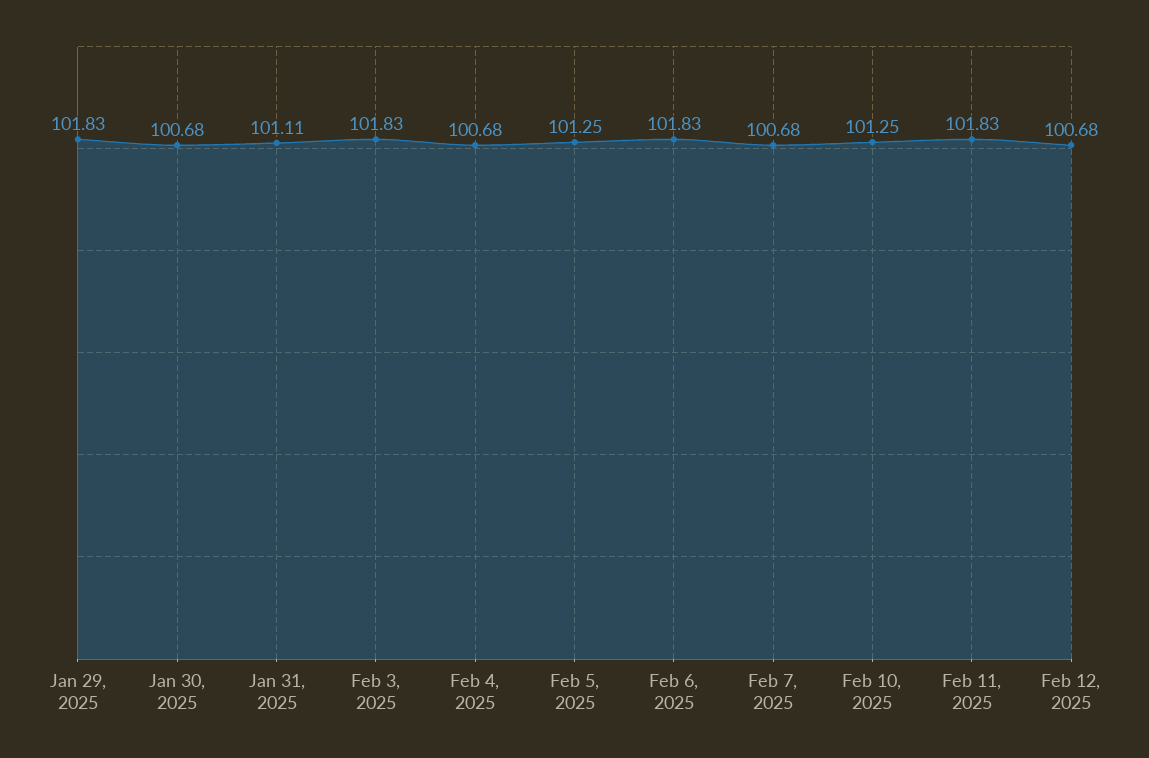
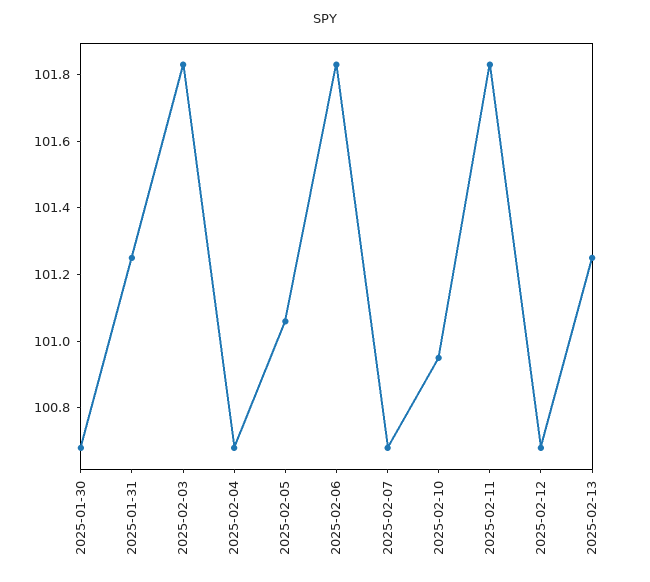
Jan 29, 2025: 101.83 -> none
Jan 31, 2025: 101.11 -> 101.25
Feb 5, 2025: 101.25 -> 101.05
Feb 10, 2025: 101.25 -> 100.95
2025-02-13: none -> 101.25

